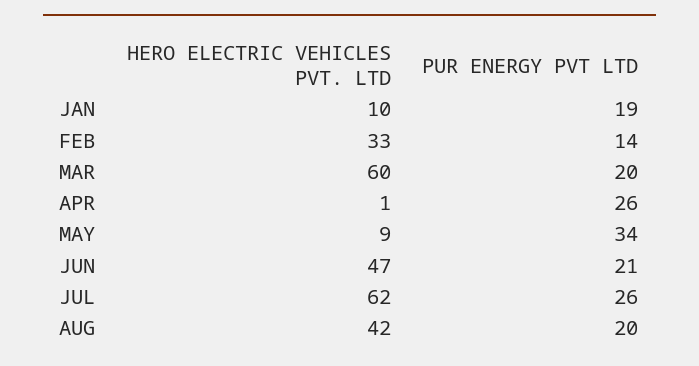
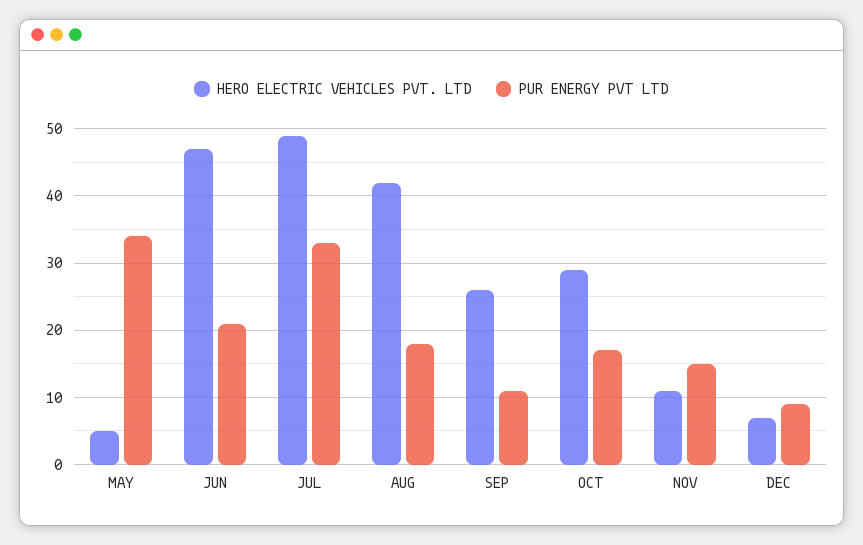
HERO ELECTRIC VEHICLES PVT. LTD, JAN: 10 -> none
PUR ENERGY PVT LTD, JAN: 19 -> none
HERO ELECTRIC VEHICLES PVT. LTD, FEB: 33 -> none
PUR ENERGY PVT LTD, FEB: 14 -> none
HERO ELECTRIC VEHICLES PVT. LTD, MAR: 60 -> none
PUR ENERGY PVT LTD, MAR: 20 -> none
HERO ELECTRIC VEHICLES PVT. LTD, APR: 1 -> none
PUR ENERGY PVT LTD, APR: 26 -> none
HERO ELECTRIC VEHICLES PVT. LTD, MAY: 9 -> 5
HERO ELECTRIC VEHICLES PVT. LTD, JUL: 62 -> 49
PUR ENERGY PVT LTD, JUL: 26 -> 33
PUR ENERGY PVT LTD, AUG: 20 -> 18
HERO ELECTRIC VEHICLES PVT. LTD, SEP: none -> 26
PUR ENERGY PVT LTD, SEP: none -> 11
HERO ELECTRIC VEHICLES PVT. LTD, OCT: none -> 29
PUR ENERGY PVT LTD, OCT: none -> 17
HERO ELECTRIC VEHICLES PVT. LTD, NOV: none -> 11
PUR ENERGY PVT LTD, NOV: none -> 15
HERO ELECTRIC VEHICLES PVT. LTD, DEC: none -> 7
PUR ENERGY PVT LTD, DEC: none -> 9

